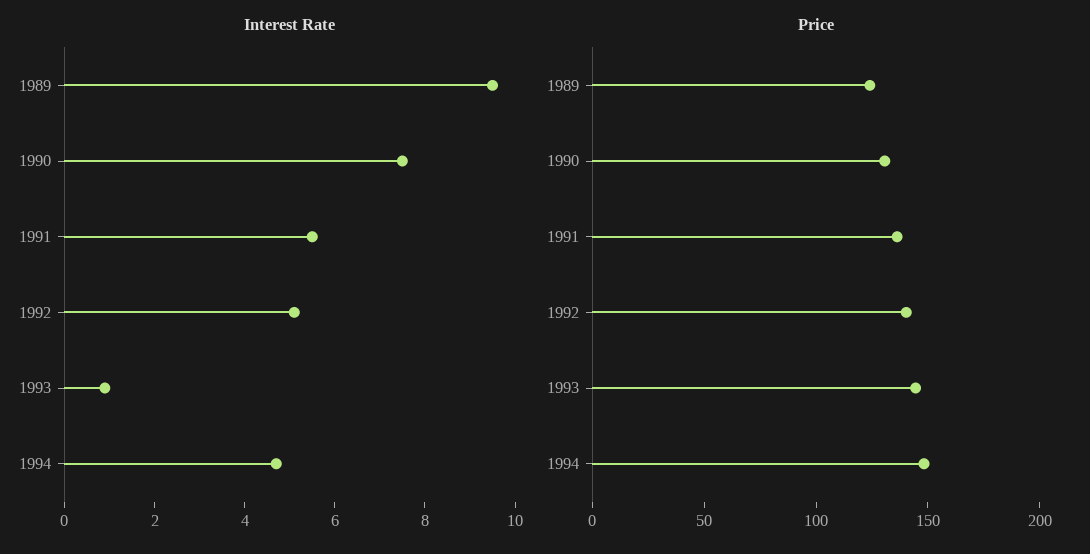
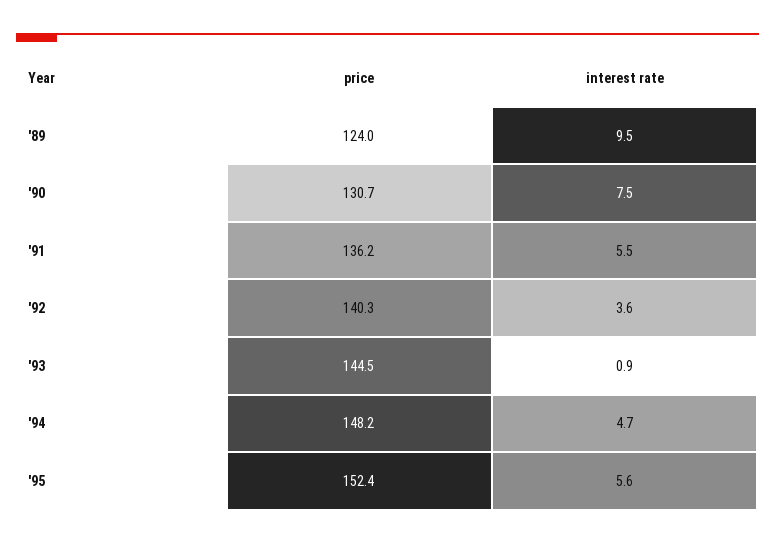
Interest Rate, 1992: 5 -> 3.6
Price, '95: none -> 152.4
Interest Rate, '95: none -> 5.6

